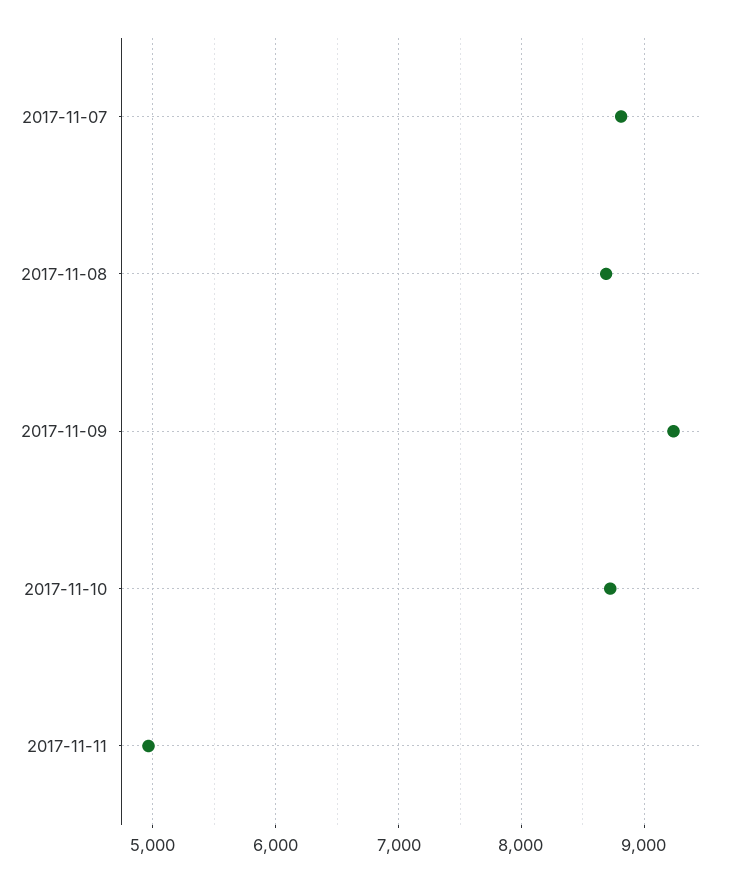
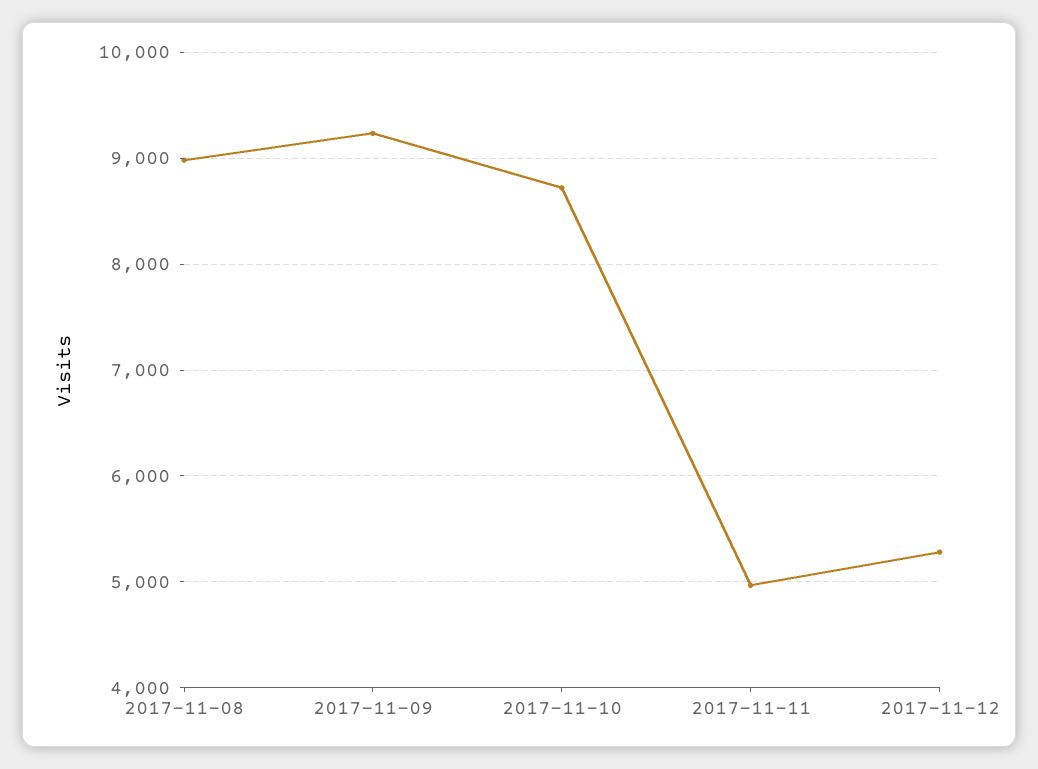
2017-11-07: 8800 -> none
2017-11-08: 8700 -> 9000
2017-11-12: none -> 5300

